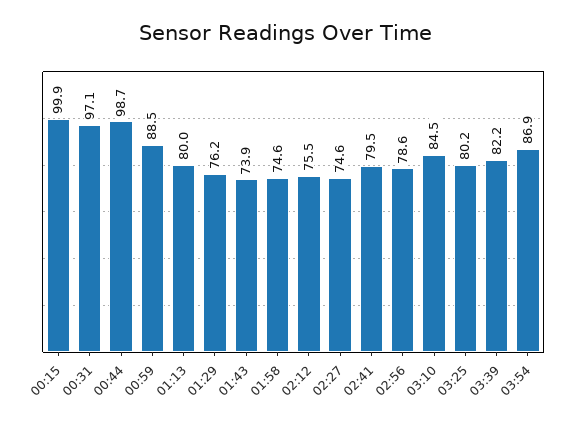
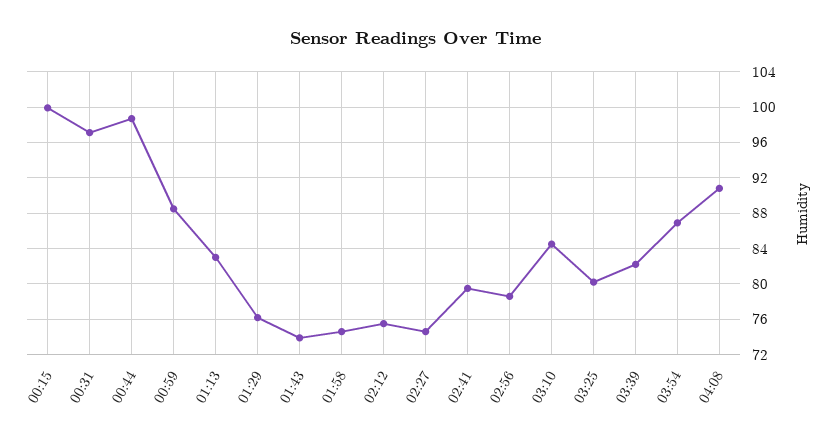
01:13: 80 -> 83
04:08: none -> 91

